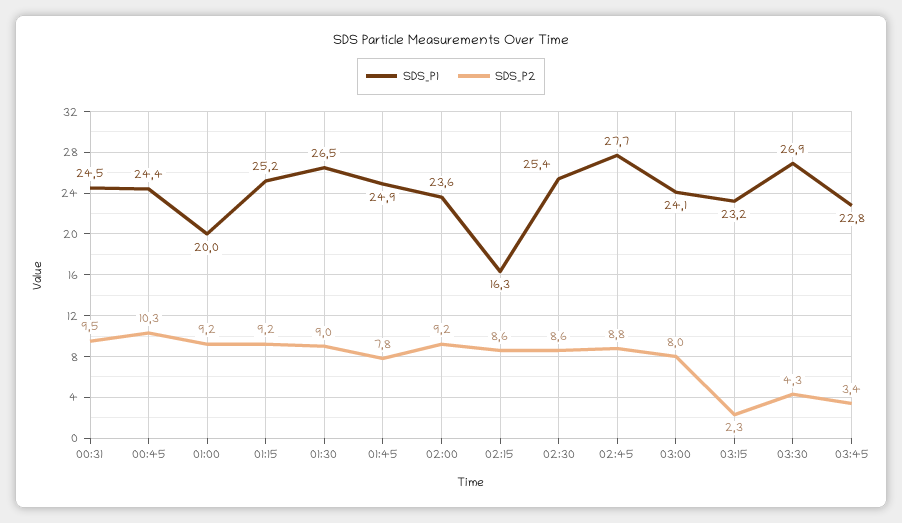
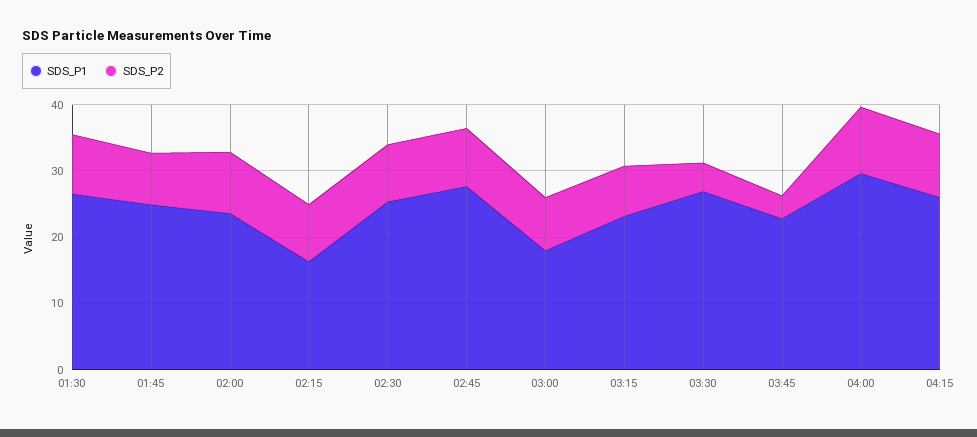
SDS_P1, 00:31: 24.5 -> none
SDS_P2, 00:31: 9.5 -> none
SDS_P1, 00:45: 24.4 -> none
SDS_P2, 00:45: 10.3 -> none
SDS_P1, 01:00: 20 -> none
SDS_P2, 01:00: 9.2 -> none
SDS_P1, 01:15: 25.2 -> none
SDS_P2, 01:15: 9.2 -> none
SDS_P1, 03:00: 24.1 -> 18
SDS_P2, 03:15: 2.3 -> 8
SDS_P1, 04:00: none -> 30
SDS_P2, 04:00: none -> 10
SDS_P1, 04:15: none -> 26
SDS_P2, 04:15: none -> 10

